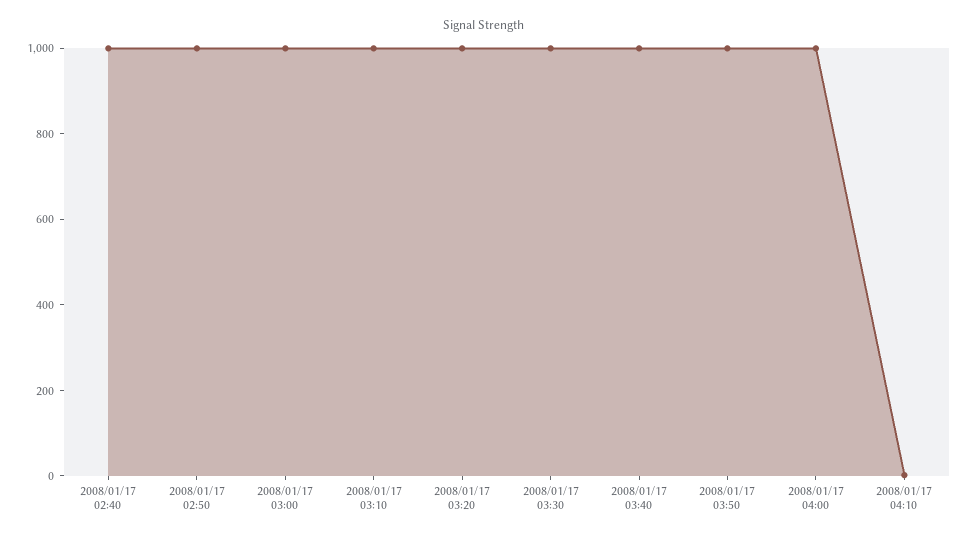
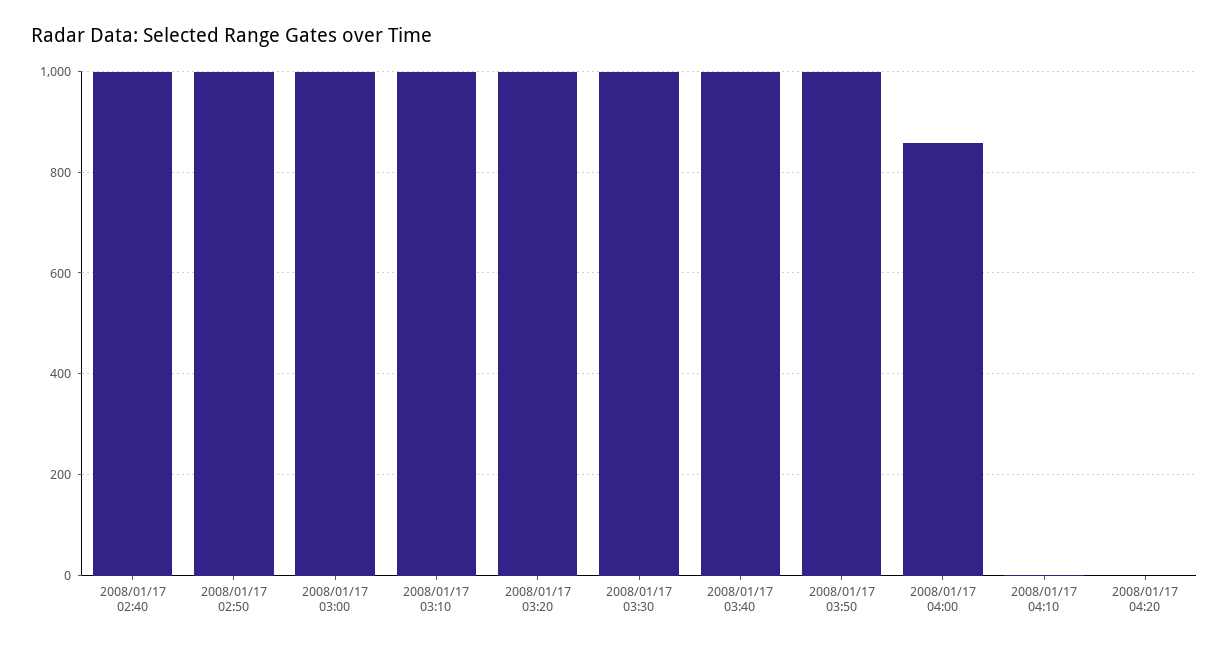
2008/01/17 04:00: 1000 -> 860
2008/01/17 04:20: none -> 0

